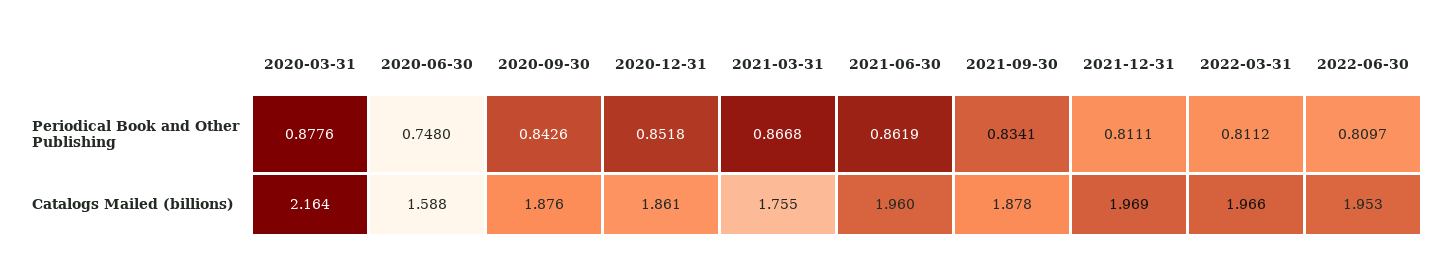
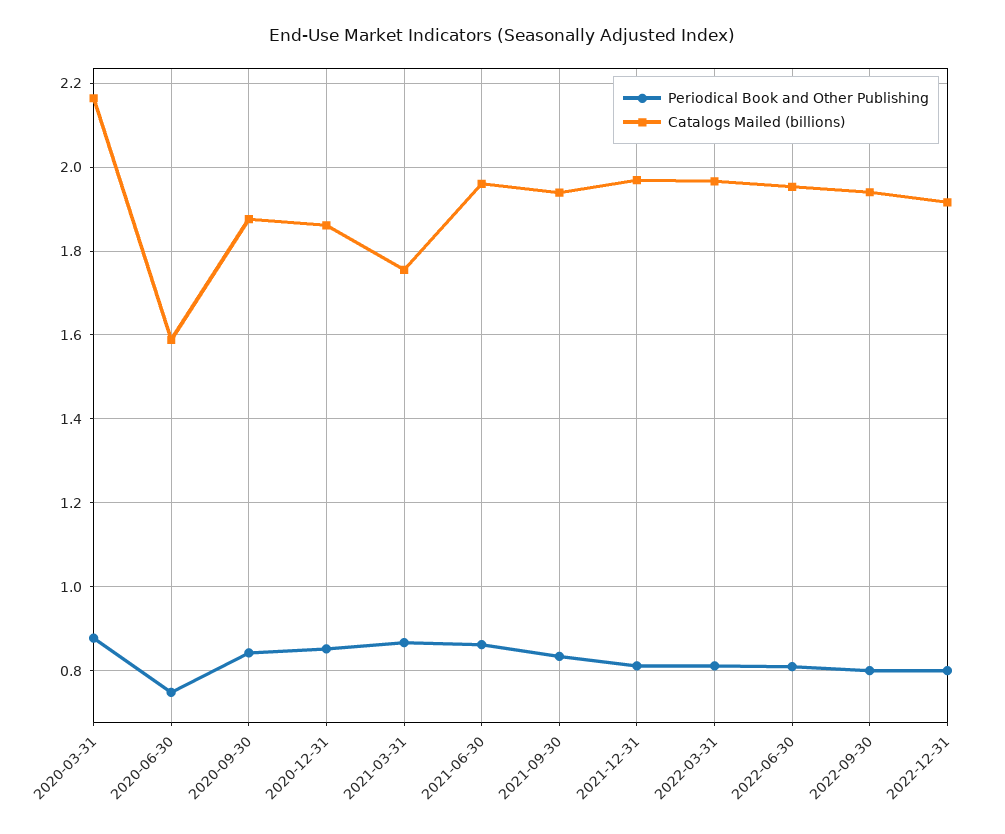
Catalogs Mailed (billions), 2021-09-30: 1.878 -> 1.94
Periodical Book and Other Publishing, 2022-09-30: none -> 0.8
Catalogs Mailed (billions), 2022-09-30: none -> 1.94
Periodical Book and Other Publishing, 2022-12-31: none -> 0.8
Catalogs Mailed (billions), 2022-12-31: none -> 1.92

